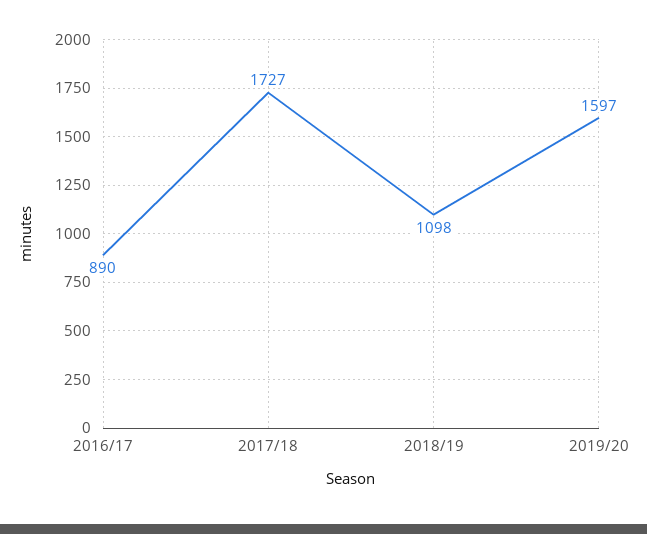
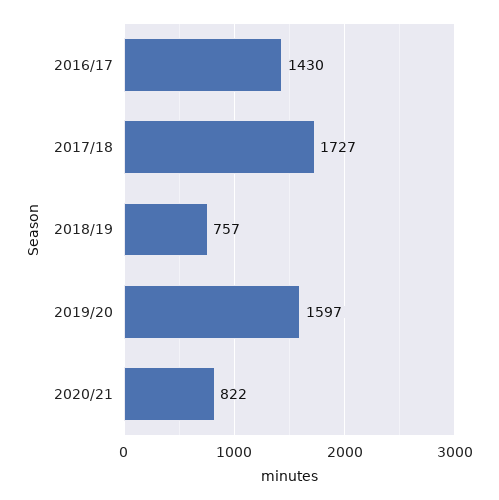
2016/17: 890 -> 1430
2018/19: 1098 -> 757
2020/21: none -> 822

